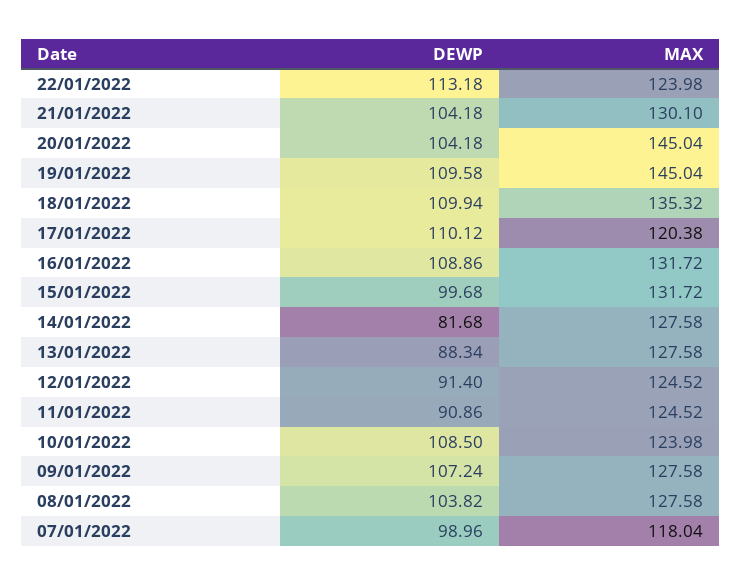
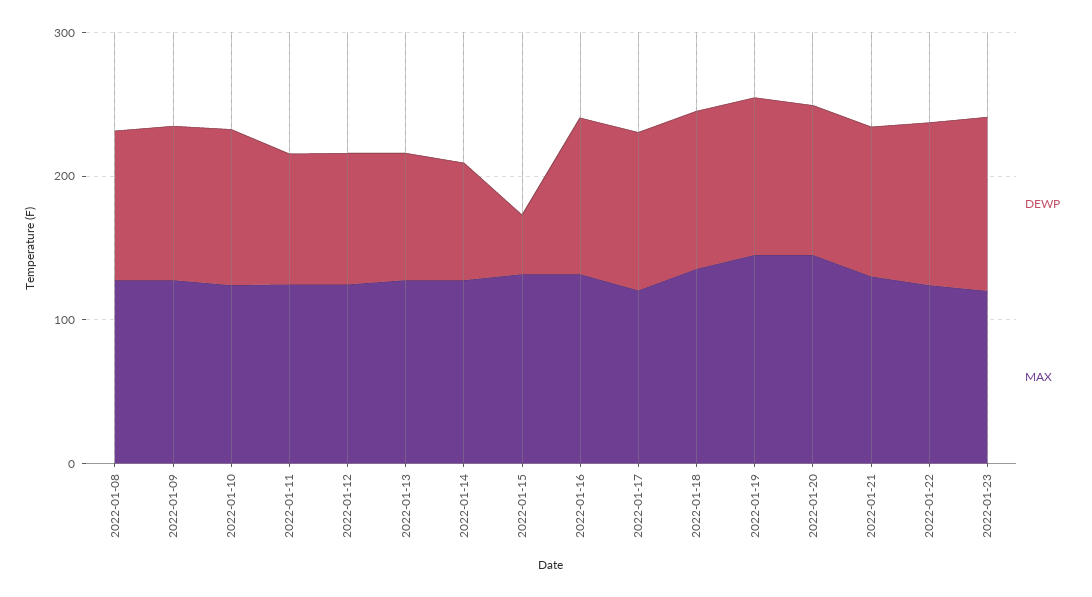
DEWP, 15/01/2022: 99.68 -> 40
DEWP, 07/01/2022: 98.96 -> none
MAX, 07/01/2022: 118.04 -> none
DEWP, 2022-01-23: none -> 120
MAX, 2022-01-23: none -> 120

